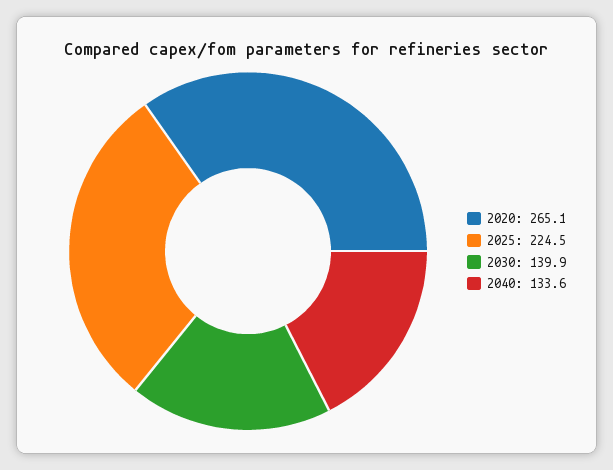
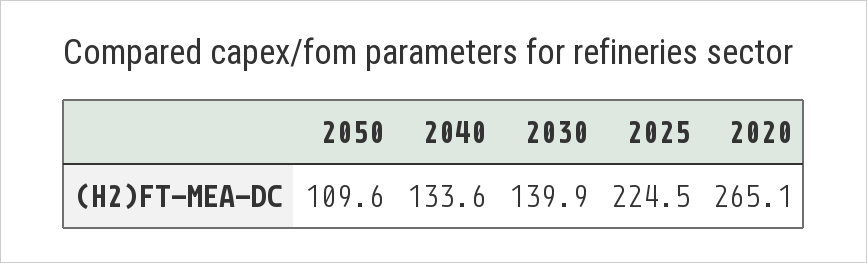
2050: none -> 109.6

